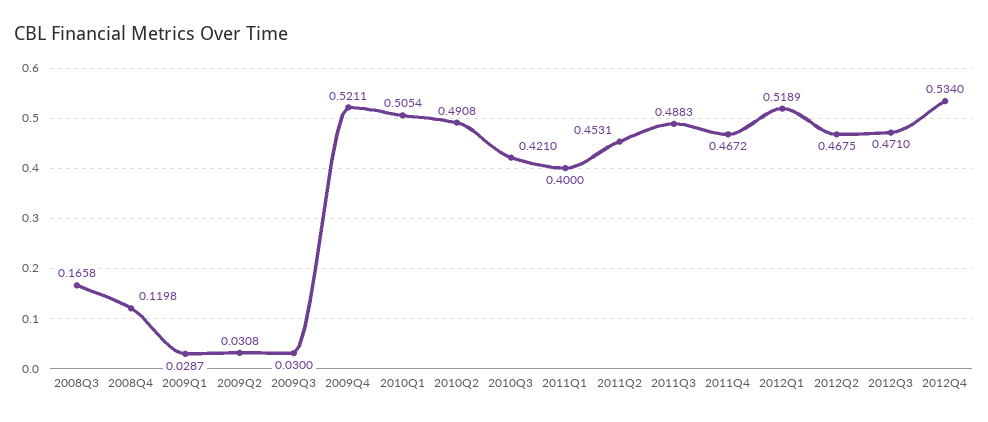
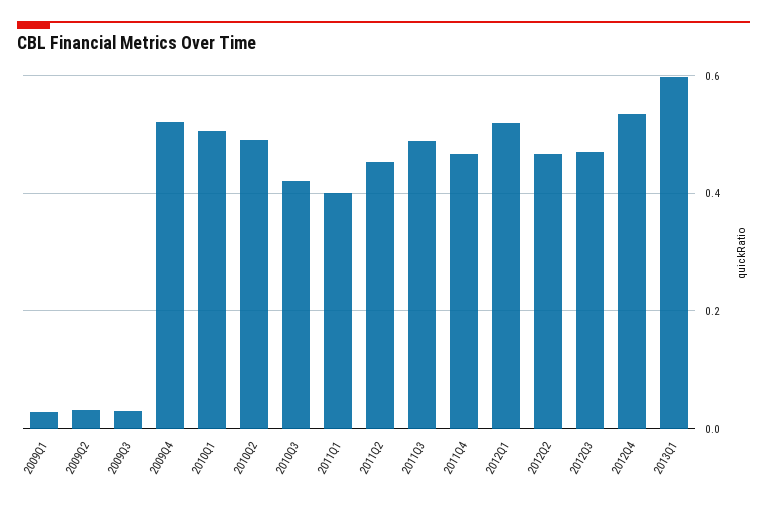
2008Q3: 0.1658 -> none
2008Q4: 0.1198 -> none
2013Q1: none -> 0.6

